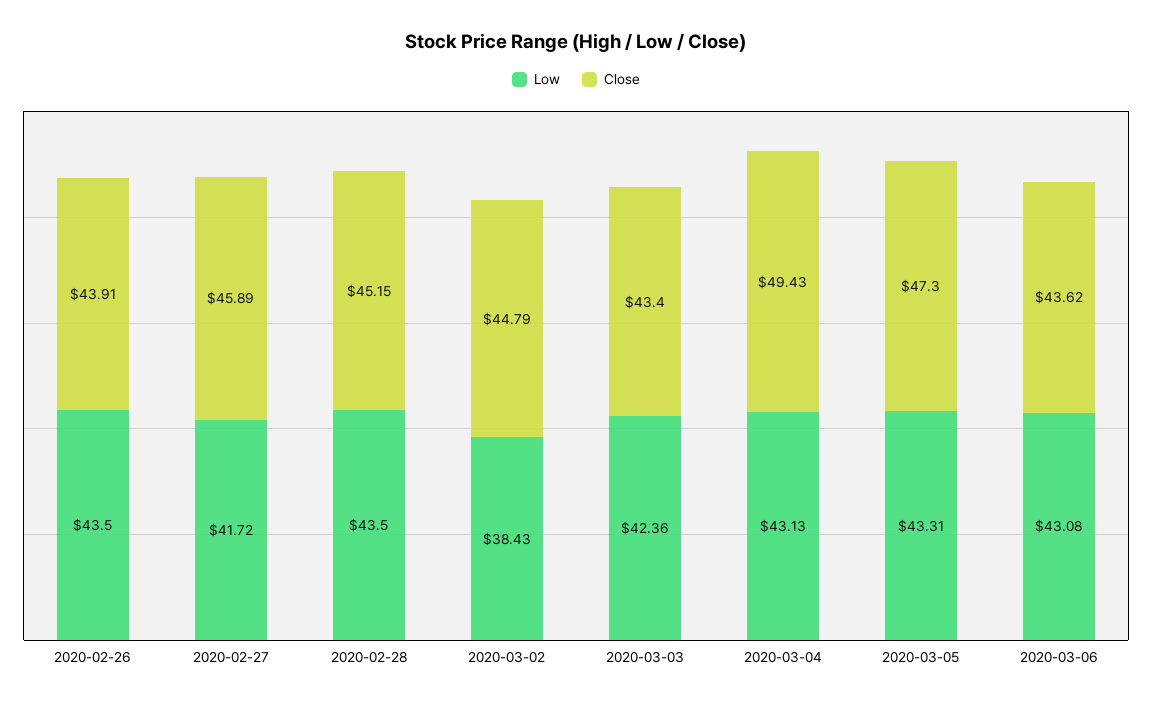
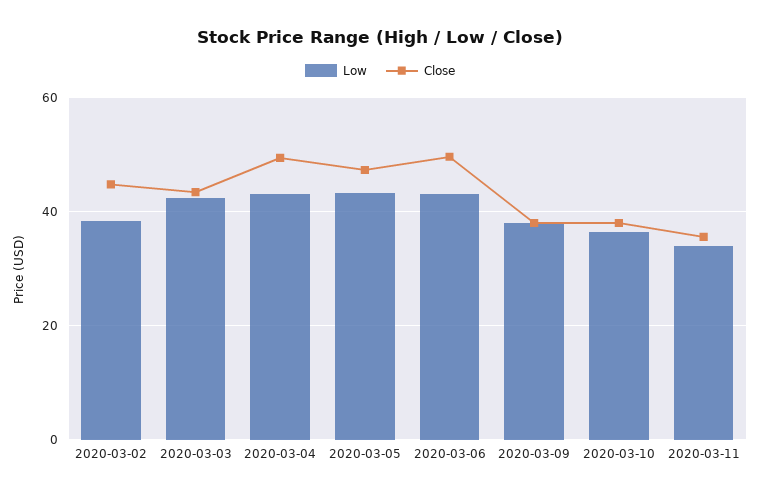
Low, 2020-02-26: 43.5 -> none
Close, 2020-02-26: 43.91 -> none
Low, 2020-02-27: 41.72 -> none
Close, 2020-02-27: 45.89 -> none
Low, 2020-02-28: 43.5 -> none
Close, 2020-02-28: 45.15 -> none
Close, 2020-03-06: 43.62 -> 50
Low, 2020-03-09: none -> 38
Close, 2020-03-09: none -> 38
Low, 2020-03-10: none -> 36
Close, 2020-03-10: none -> 38
Low, 2020-03-11: none -> 34
Close, 2020-03-11: none -> 36

